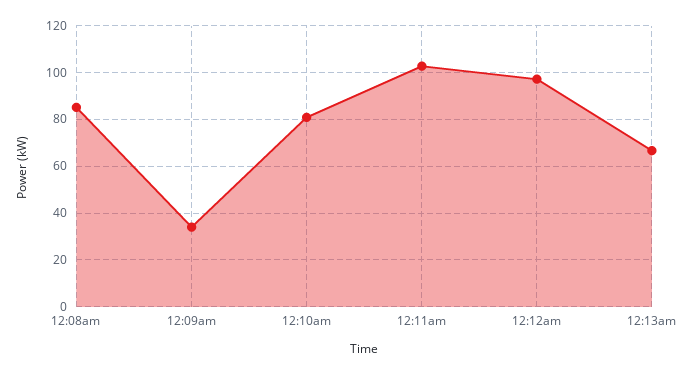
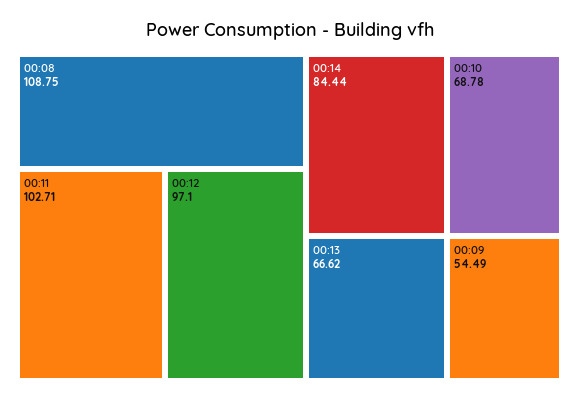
12:08am: 85 -> 108.75
12:09am: 35 -> 54.49
12:10am: 80 -> 68.78
00:14: none -> 84.44

